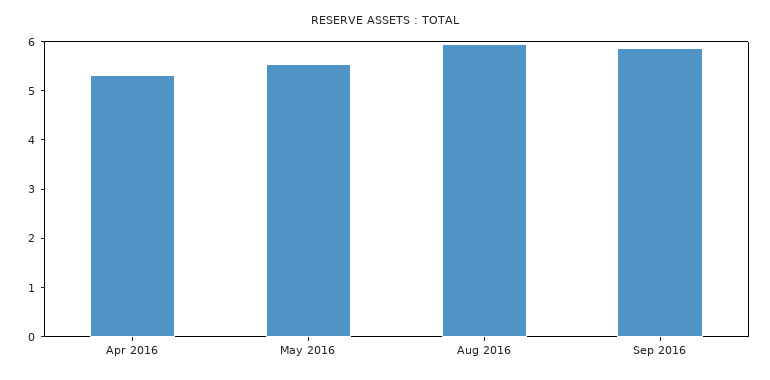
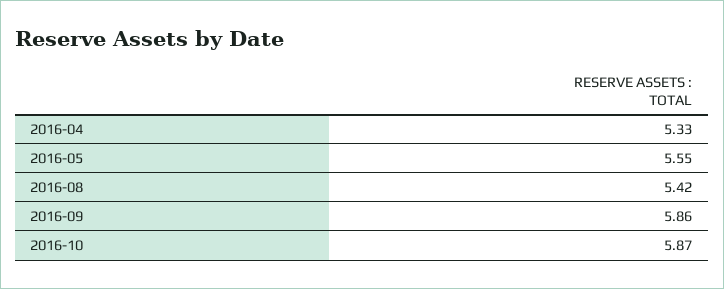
Aug 2016: 6 -> 5.42
2016-10: none -> 5.87

